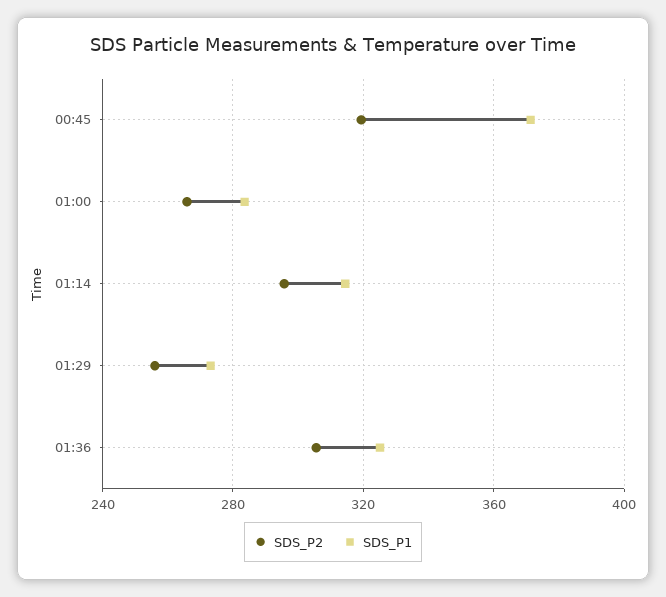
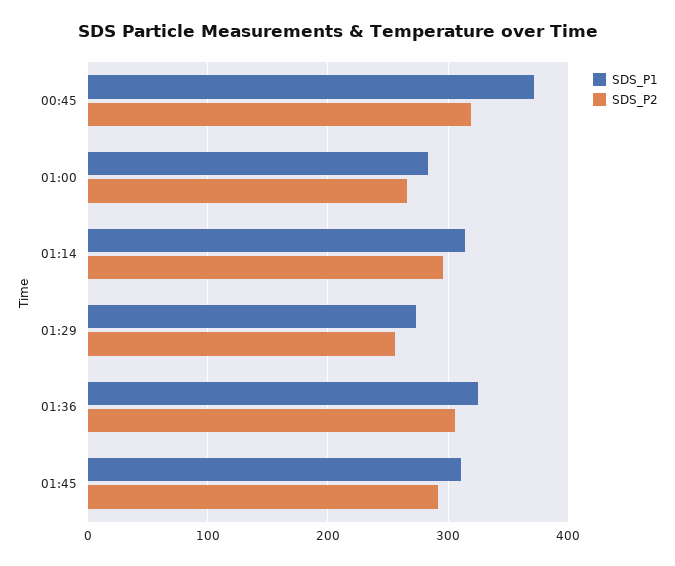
SDS_P1, 01:45: none -> 310
SDS_P2, 01:45: none -> 290

